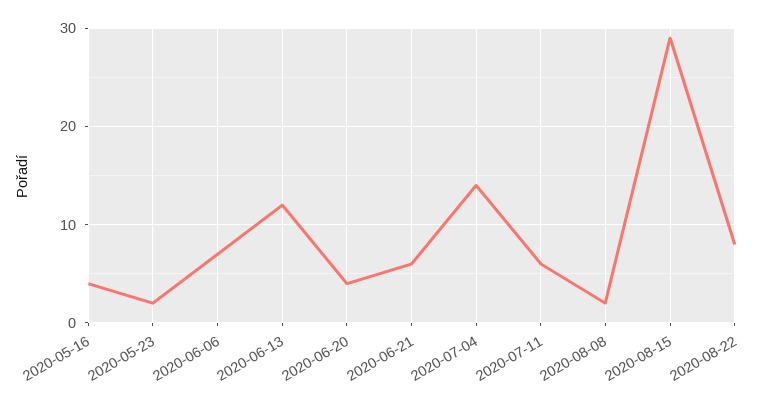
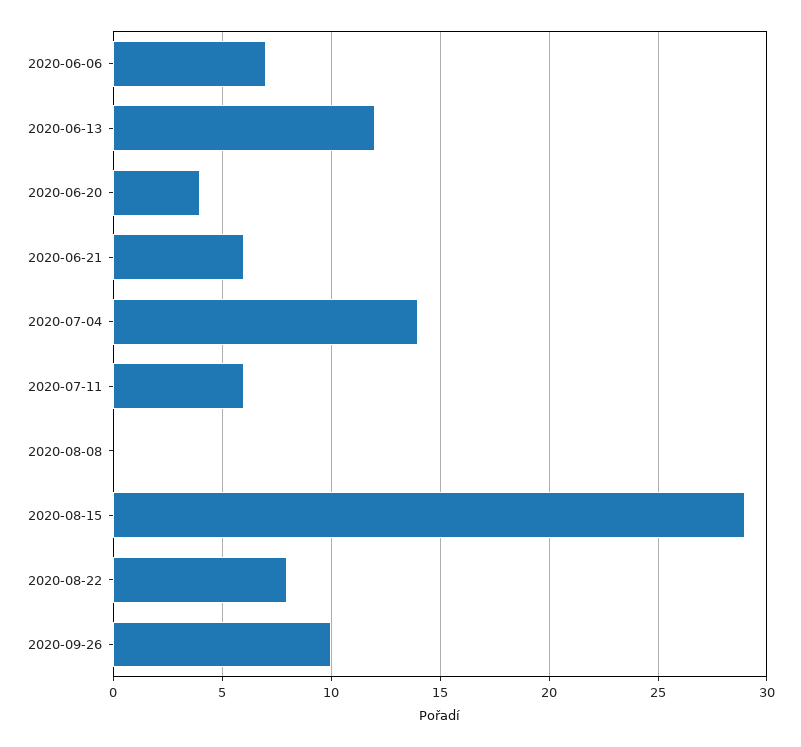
2020-05-16: 4 -> none
2020-05-23: 2 -> none
2020-08-08: 2 -> 0
2020-09-26: none -> 10

